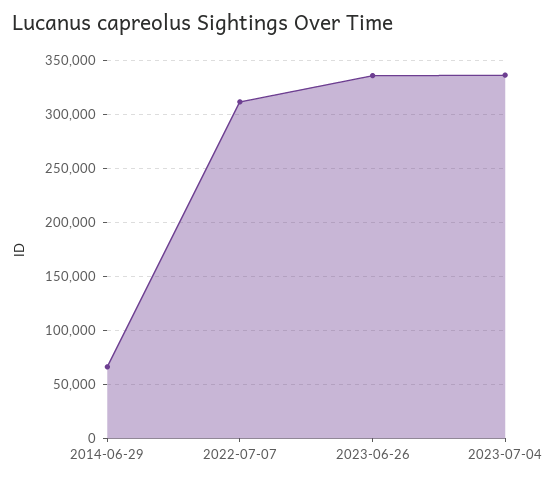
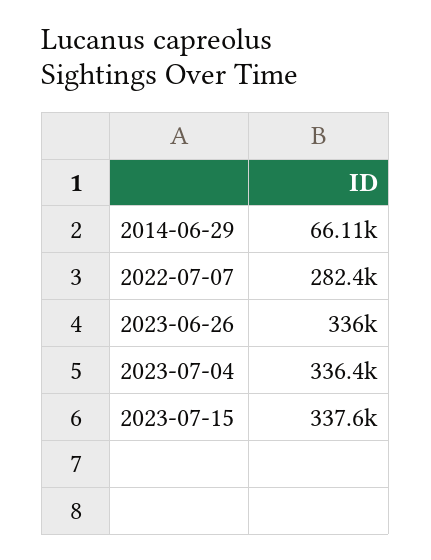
2022-07-07: 310000 -> 282400
2023-07-15: none -> 337600

